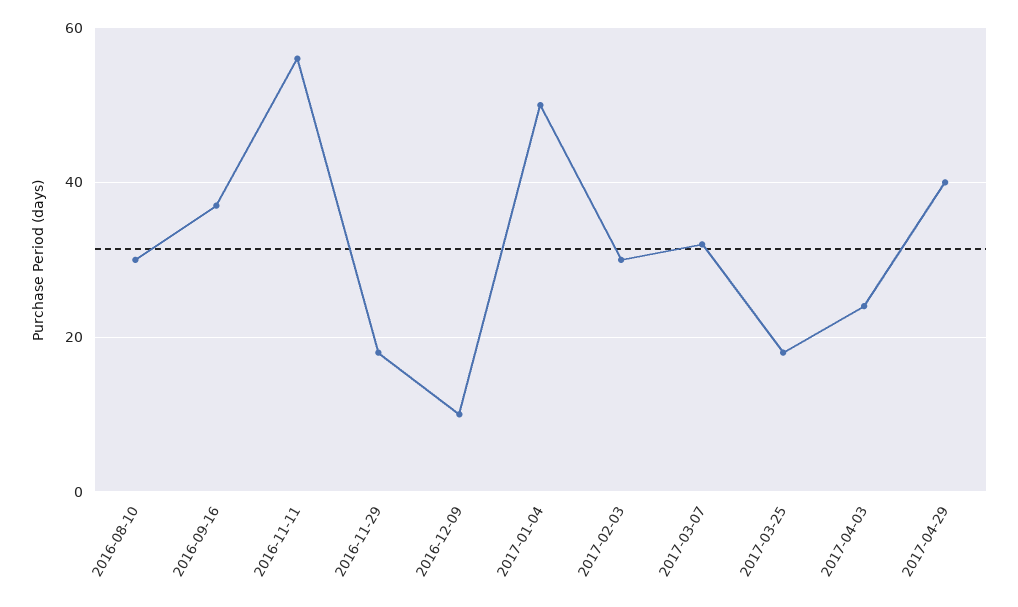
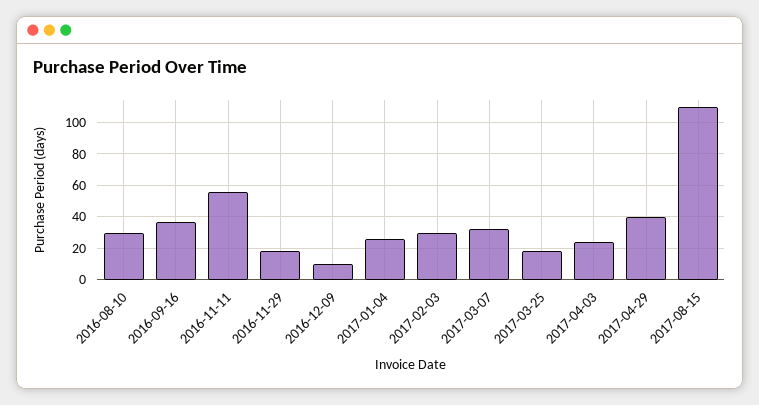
2017-01-04: 50 -> 25
2017-08-15: none -> 110

